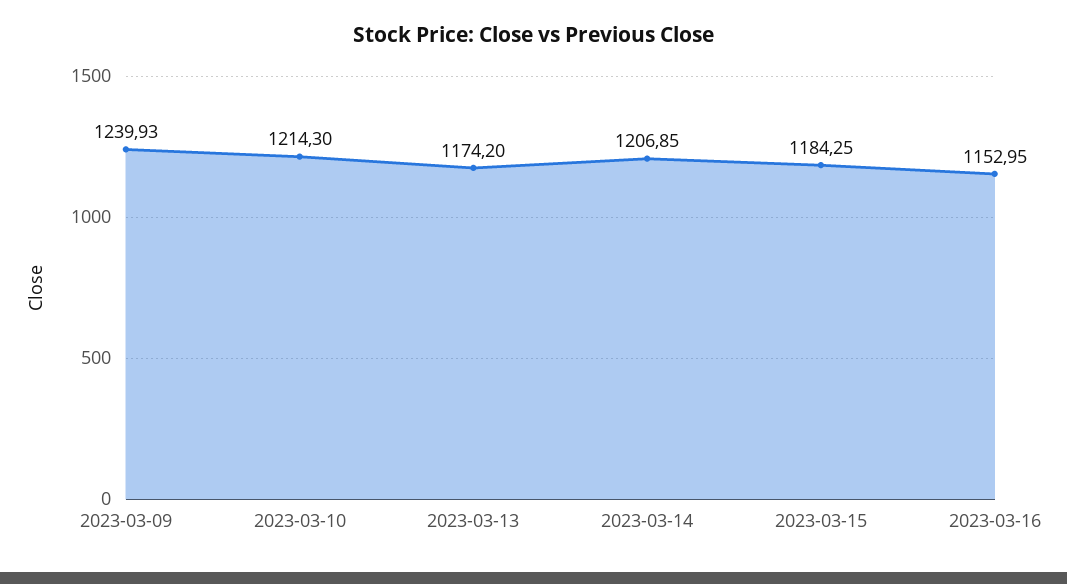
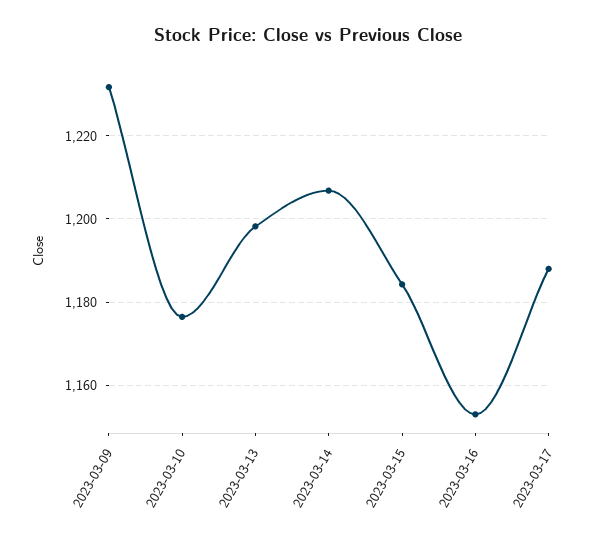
2023-03-09: 1239.93 -> 1232
2023-03-10: 1214.3 -> 1176
2023-03-13: 1174.2 -> 1198
2023-03-17: none -> 1188

